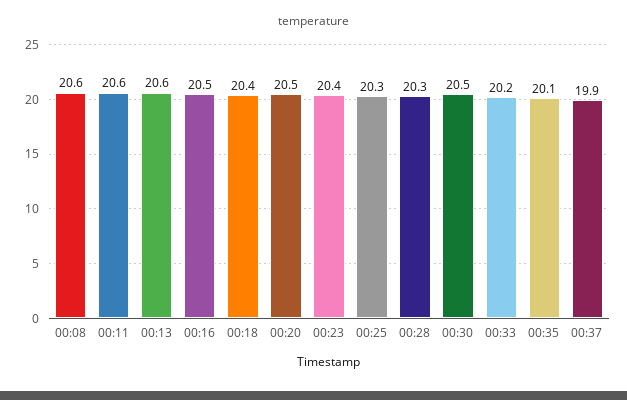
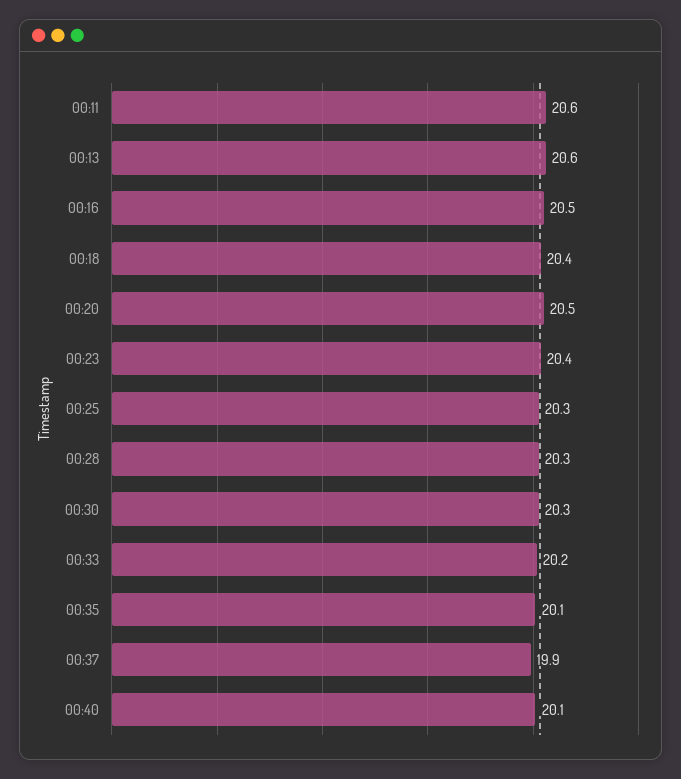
00:08: 20.6 -> none
00:30: 20.5 -> 20.3
00:40: none -> 20.1

